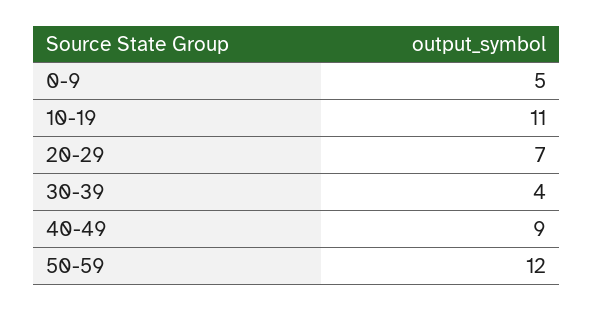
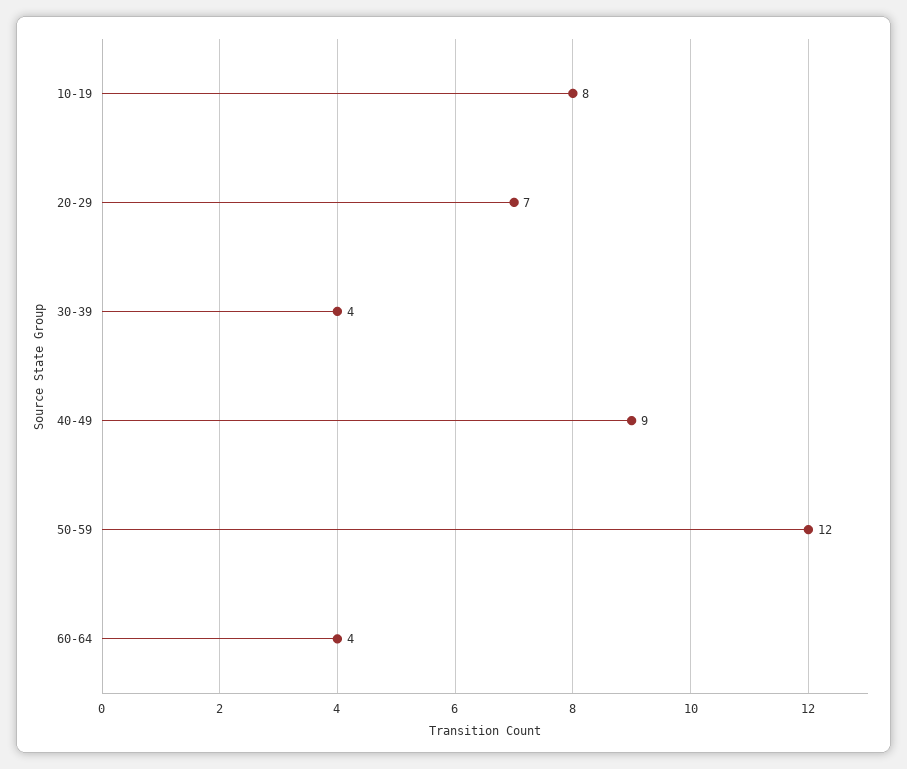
0-9: 5 -> none
10-19: 11 -> 8
60-64: none -> 4

